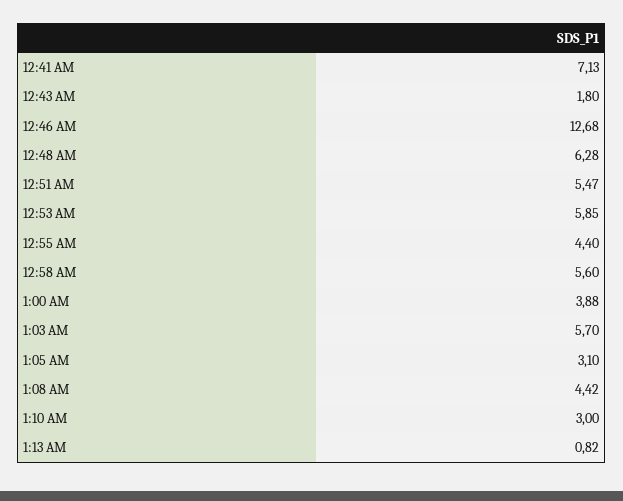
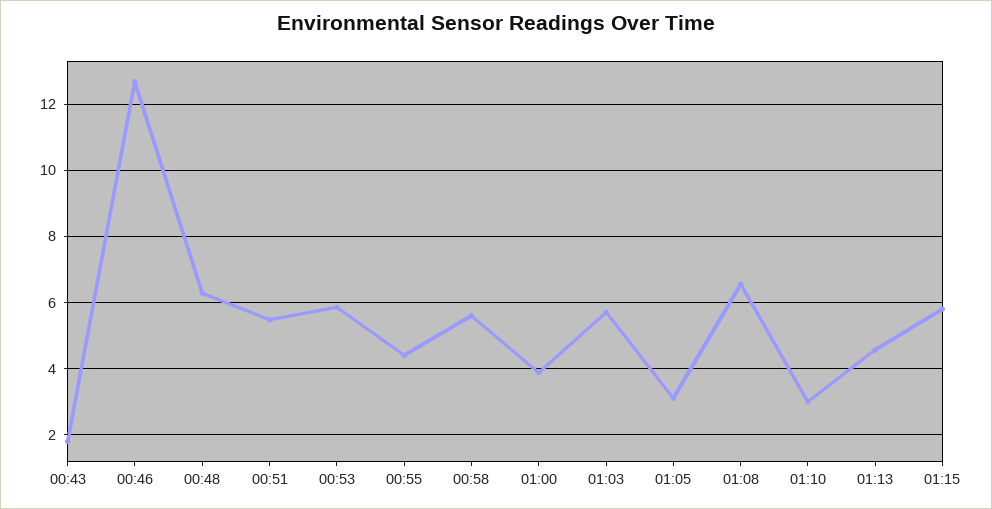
12:41 AM: 7.13 -> none
1:08 AM: 4.42 -> 6.6
1:13 AM: 0.82 -> 4.6
01:15: none -> 5.8

